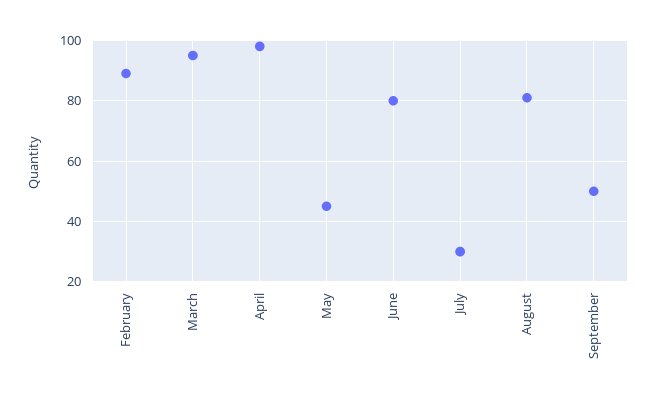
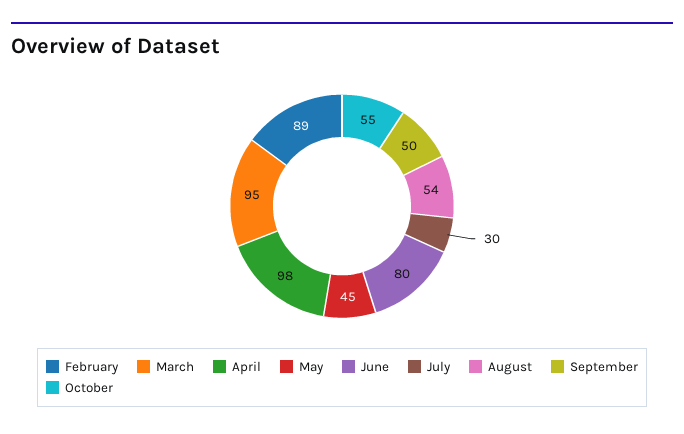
August: 80 -> 54
October: none -> 55

